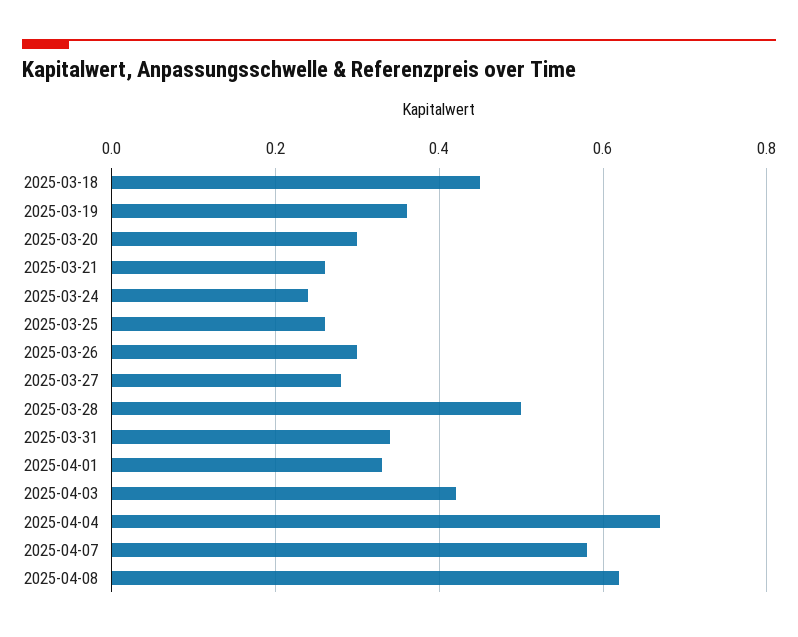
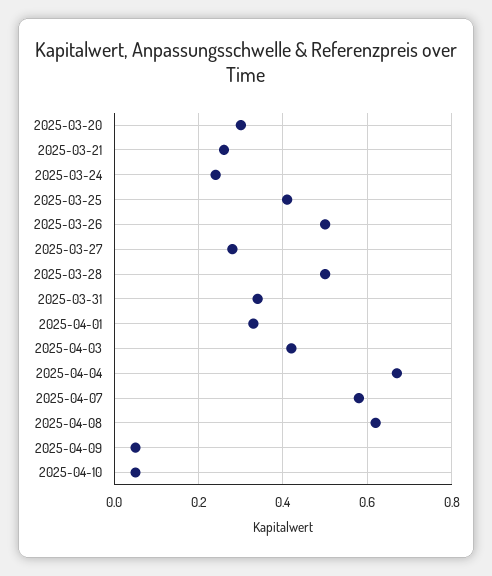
2025-03-18: 0.45 -> none
2025-03-19: 0.35 -> none
2025-03-25: 0.25 -> 0.4
2025-03-26: 0.3 -> 0.5
2025-04-09: none -> 0.05
2025-04-10: none -> 0.05

